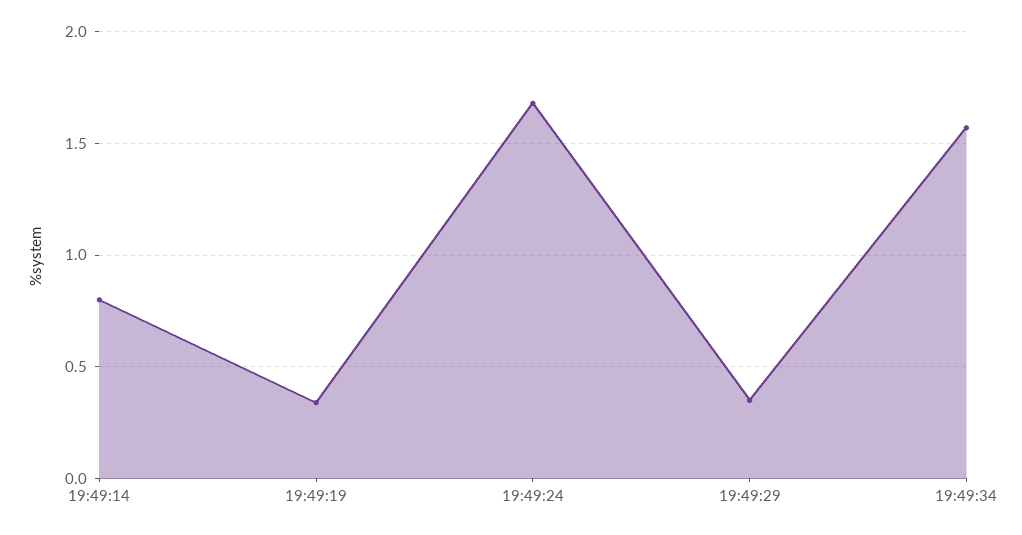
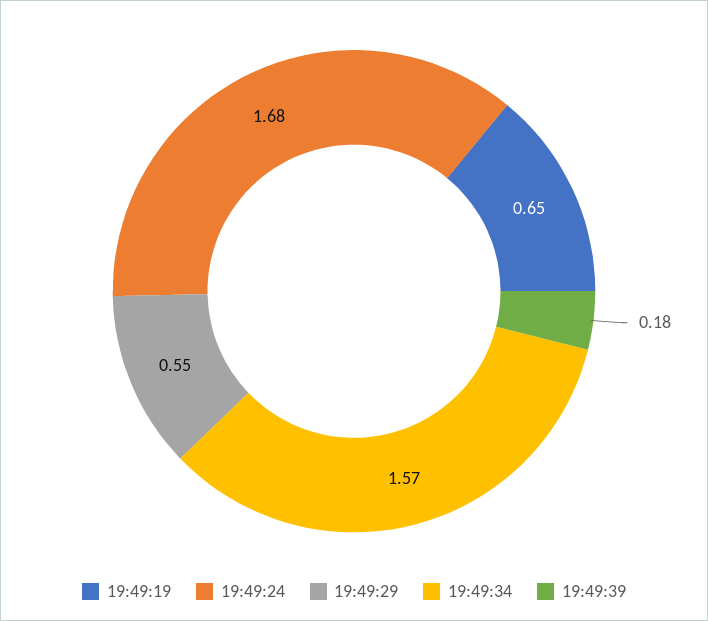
19:49:14: 0.8 -> none
19:49:19: 0.35 -> 0.65
19:49:29: 0.35 -> 0.55
19:49:39: none -> 0.18

